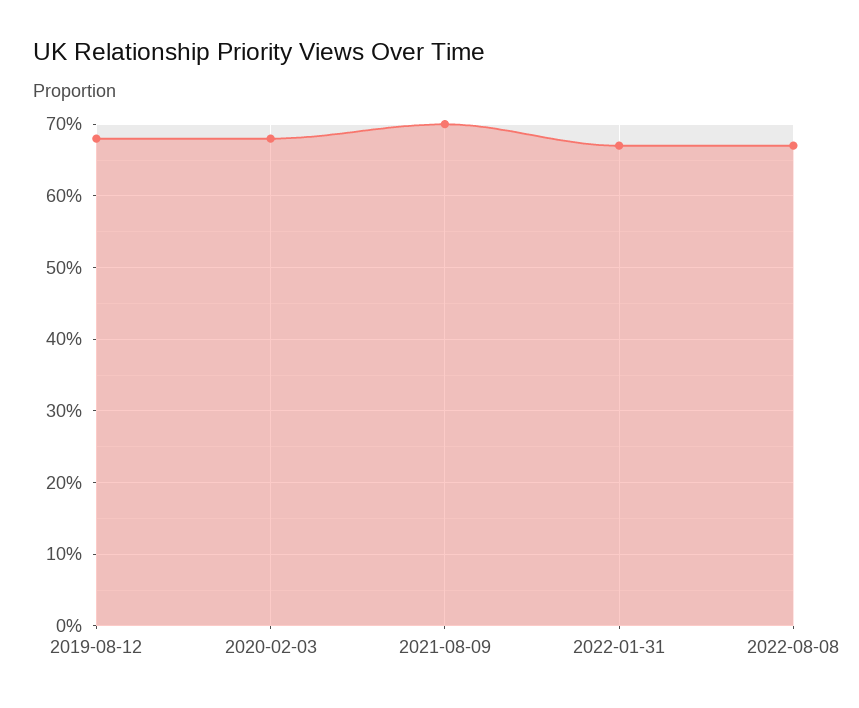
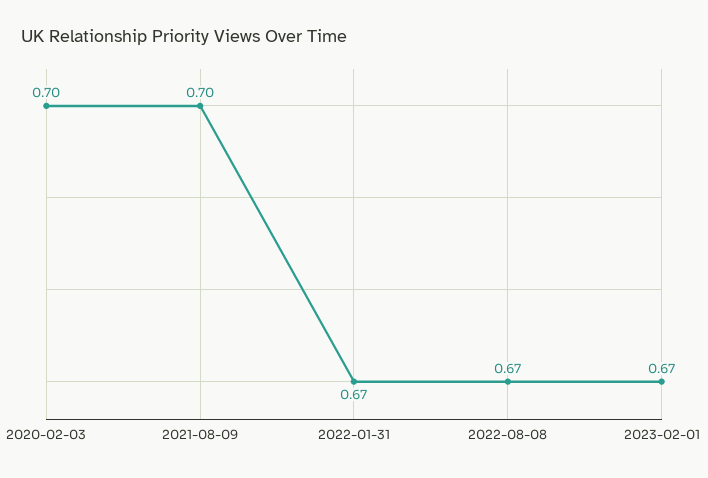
2019-08-12: 0.68 -> none
2020-02-03: 0.68 -> 0.7
2023-02-01: none -> 0.67

